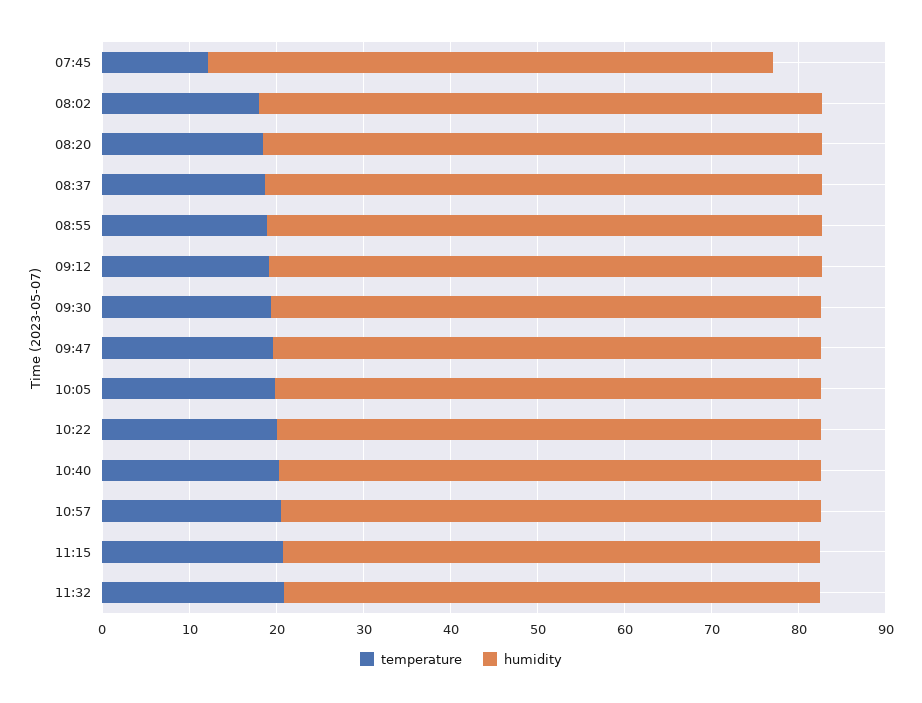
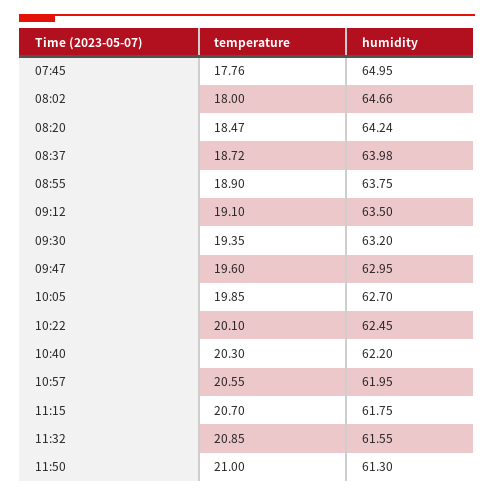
temperature, 07:45: 12 -> 17.76
temperature, 11:50: none -> 21
humidity, 11:50: none -> 61.3

